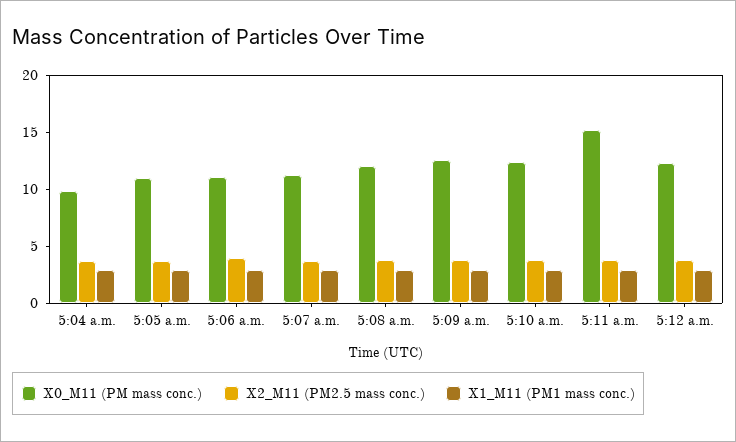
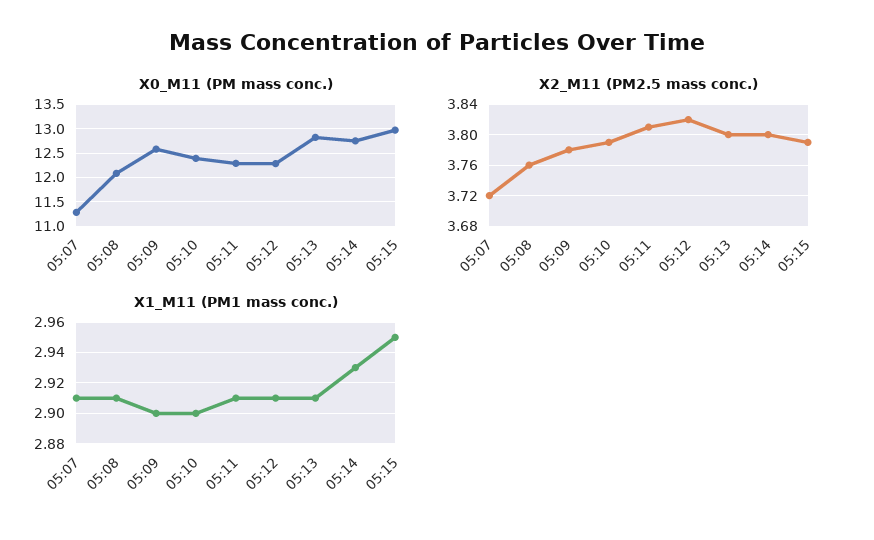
X0_M11 (PM mass conc.), 5:04 a.m.: 10 -> none
X2_M11 (PM2.5 mass conc.), 5:04 a.m.: 4 -> none
X1_M11 (PM1 mass conc.), 5:04 a.m.: 3 -> none
X0_M11 (PM mass conc.), 5:05 a.m.: 11 -> none
X2_M11 (PM2.5 mass conc.), 5:05 a.m.: 4 -> none
X1_M11 (PM1 mass conc.), 5:05 a.m.: 3 -> none
X0_M11 (PM mass conc.), 5:06 a.m.: 11 -> none
X2_M11 (PM2.5 mass conc.), 5:06 a.m.: 4 -> none
X1_M11 (PM1 mass conc.), 5:06 a.m.: 3 -> none
X0_M11 (PM mass conc.), 5:11 a.m.: 15 -> 12.25
X0_M11 (PM mass conc.), 05:13: none -> 12.75
X0_M11 (PM mass conc.), 05:14: none -> 12.75
X0_M11 (PM mass conc.), 05:15: none -> 13
X2_M11 (PM2.5 mass conc.), 05:13: none -> 3.8
X2_M11 (PM2.5 mass conc.), 05:14: none -> 3.8
X2_M11 (PM2.5 mass conc.), 05:15: none -> 3.79
X1_M11 (PM1 mass conc.), 05:13: none -> 2.91
X1_M11 (PM1 mass conc.), 05:14: none -> 2.93
X1_M11 (PM1 mass conc.), 05:15: none -> 2.95

